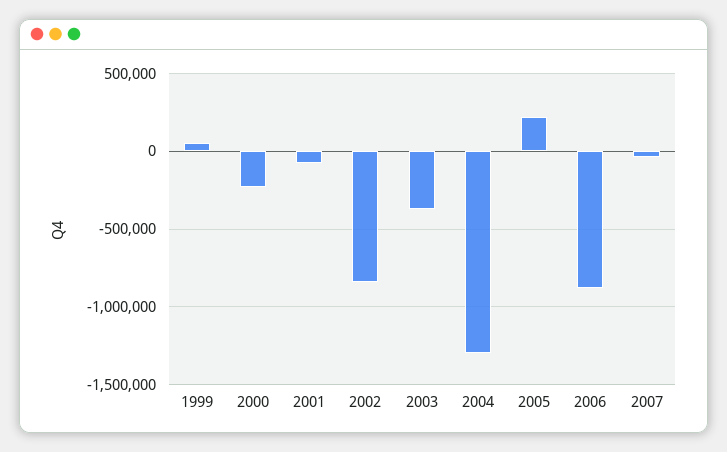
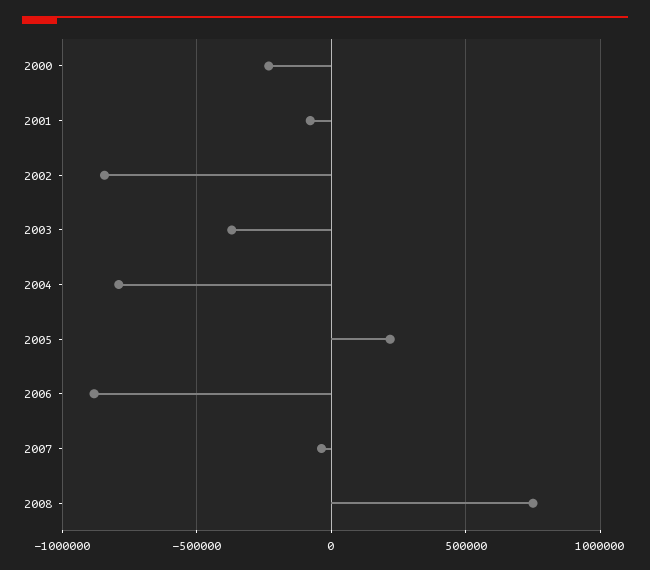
1999: 50000 -> none
2004: -1300000 -> -800000
2008: none -> 750000

